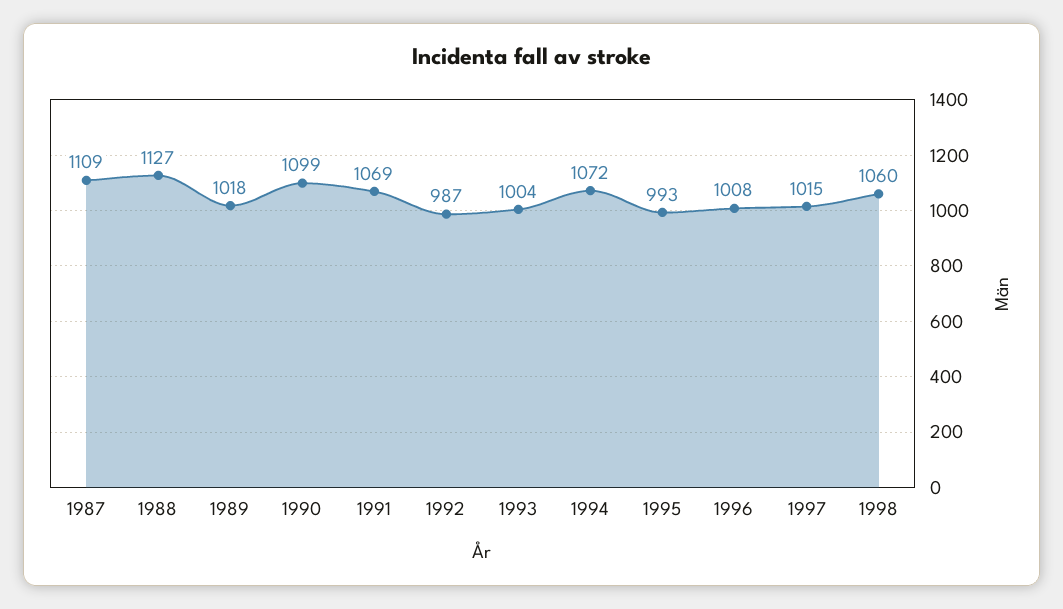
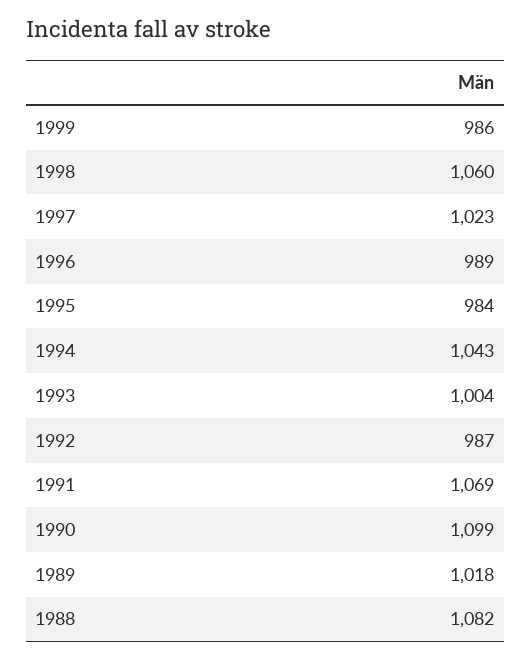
1987: 1109 -> none
1988: 1127 -> 1082
1994: 1072 -> 1043
1995: 993 -> 984
1996: 1008 -> 989
1997: 1015 -> 1023
1999: none -> 986

